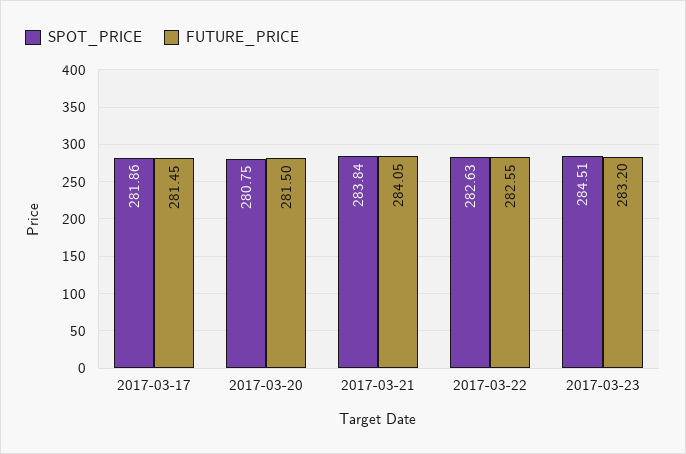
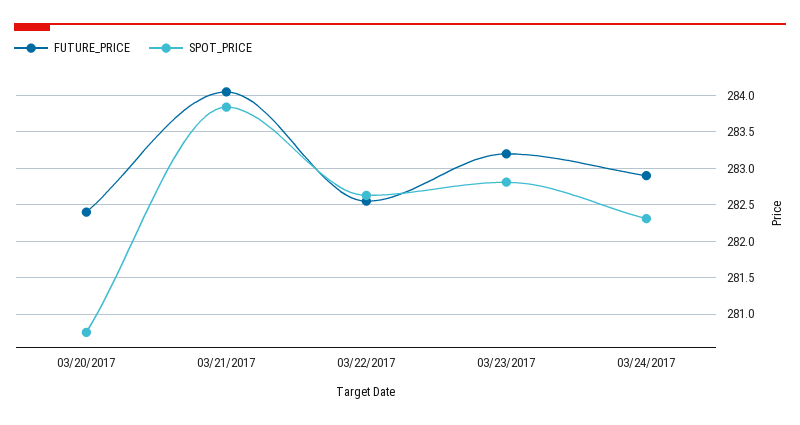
SPOT_PRICE, 2017-03-17: 281.86 -> none
FUTURE_PRICE, 2017-03-17: 281.45 -> none
FUTURE_PRICE, 2017-03-20: 281.5 -> 282.4
SPOT_PRICE, 2017-03-23: 284.51 -> 282.8
FUTURE_PRICE, 03/24/2017: none -> 282.9
SPOT_PRICE, 03/24/2017: none -> 282.3

